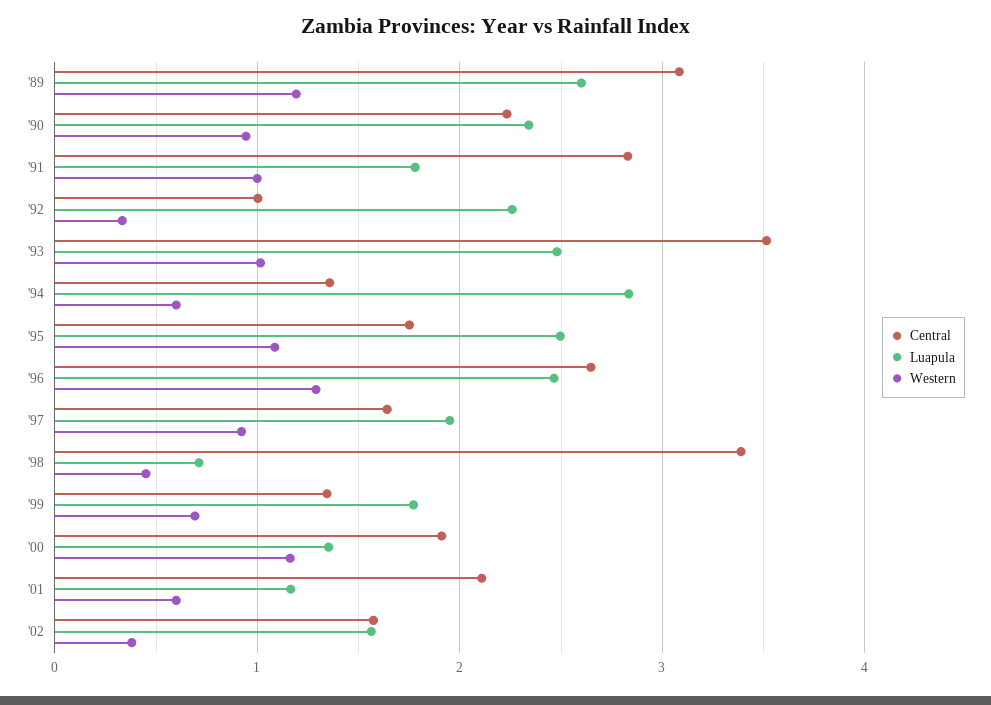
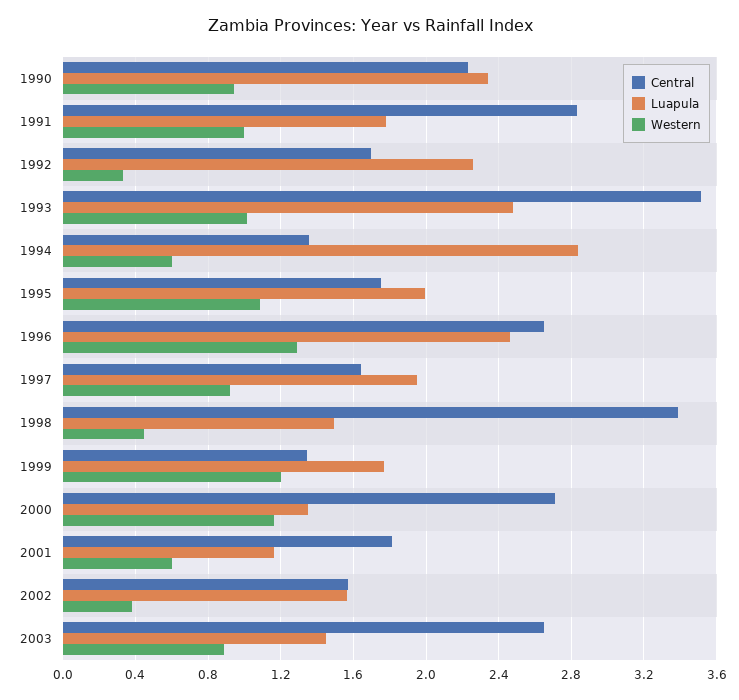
Central, '89: 3.1 -> none
Luapula, '89: 2.6 -> none
Western, '89: 1.2 -> none
Central, '92: 1 -> 1.7
Luapula, '95: 2.5 -> 2
Luapula, '98: 0.7 -> 1.5
Western, '99: 0.7 -> 1.2
Central, '00: 1.9 -> 2.7
Central, '01: 2.1 -> 1.8
Central, 2003: none -> 2.65
Luapula, 2003: none -> 1.45
Western, 2003: none -> 0.9

